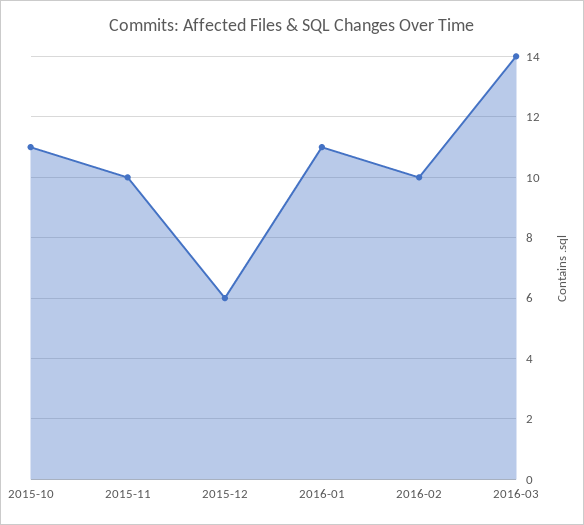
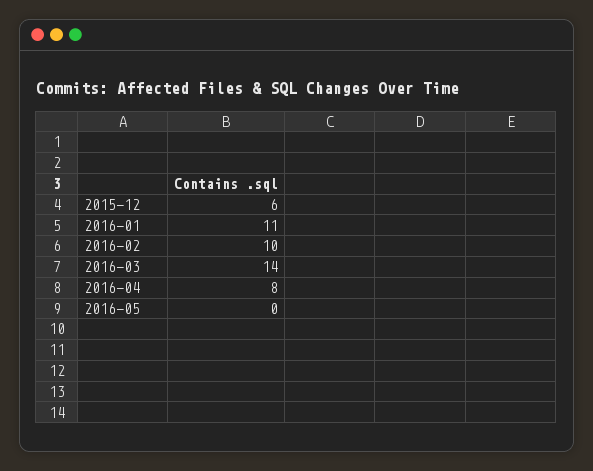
2015-10: 11 -> none
2015-11: 10 -> none
2016-04: none -> 8
2016-05: none -> 0

